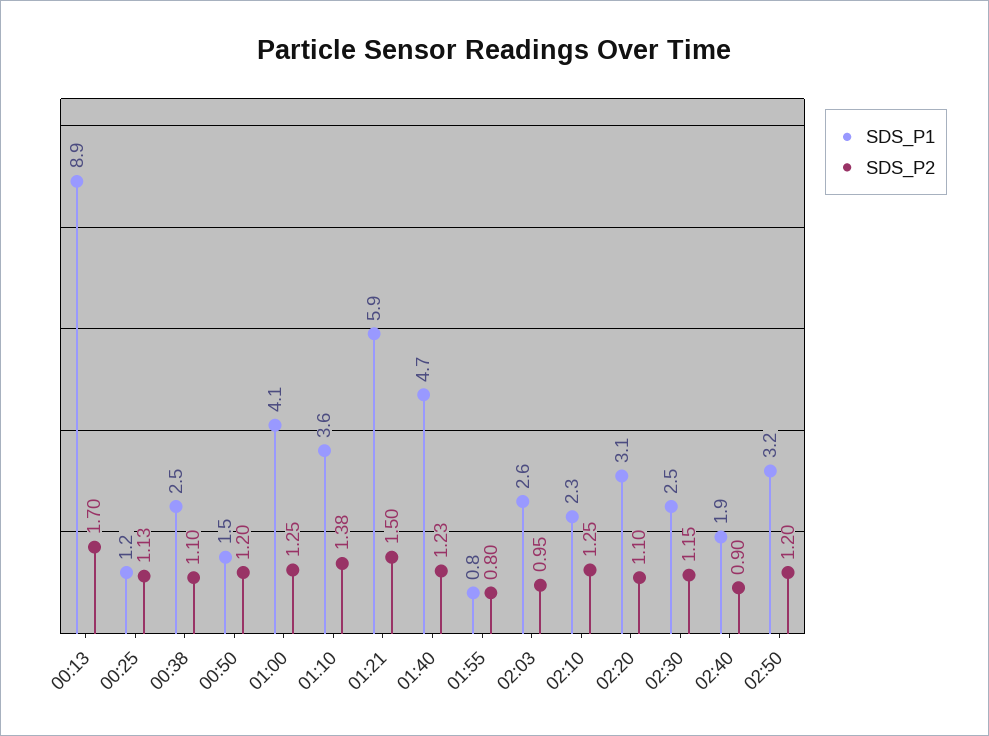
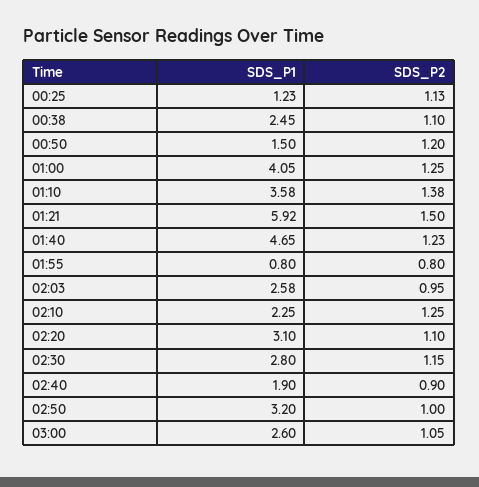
SDS_P1, 00:13: 8.9 -> none
SDS_P2, 00:13: 1.7 -> none
SDS_P1, 02:30: 2.5 -> 2.8
SDS_P2, 02:50: 1.2 -> 1
SDS_P1, 03:00: none -> 2.6
SDS_P2, 03:00: none -> 1.05

